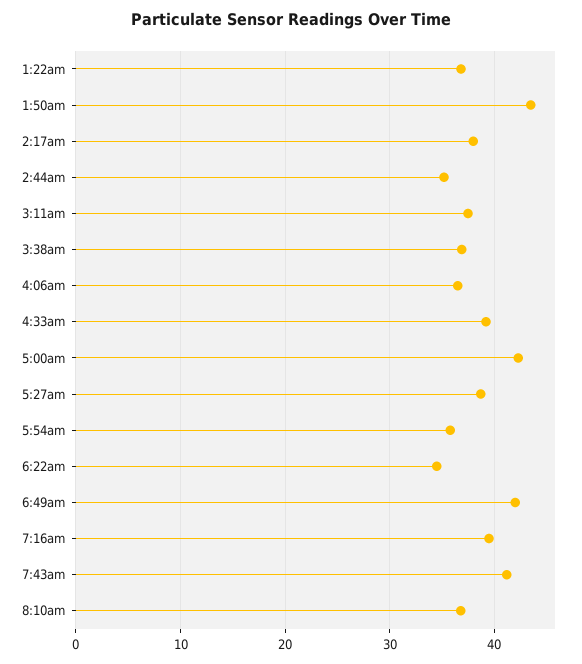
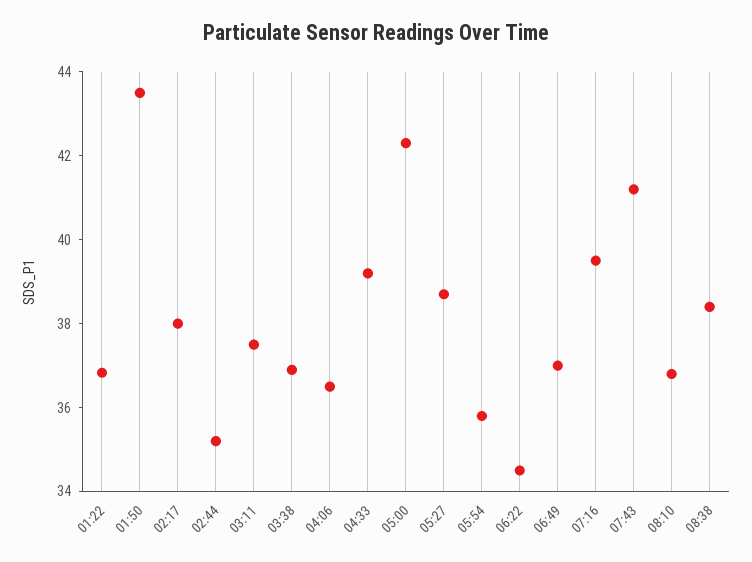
6:49am: 42 -> 37
08:38: none -> 38.5

